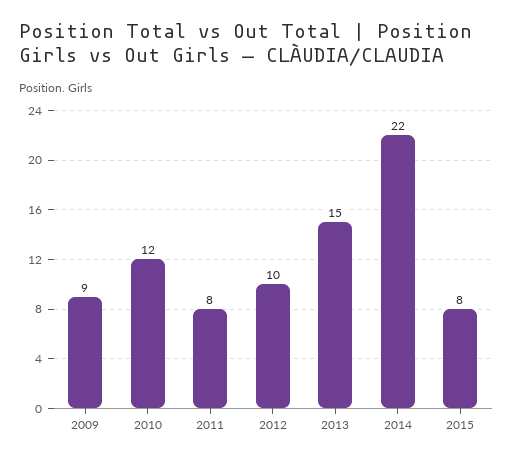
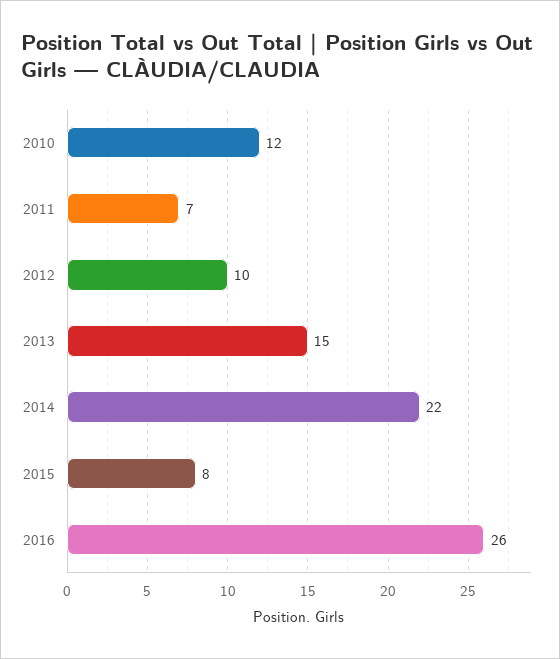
2009: 9 -> none
2011: 8 -> 7
2016: none -> 26

